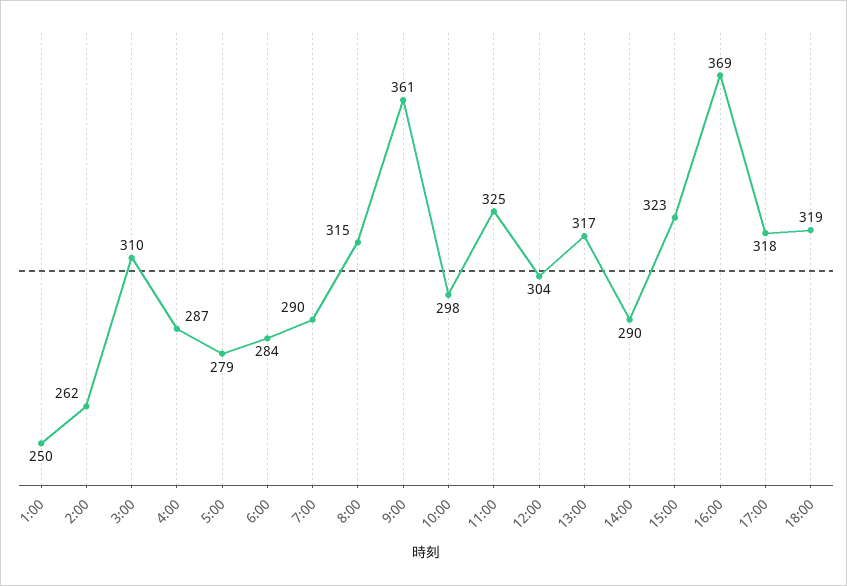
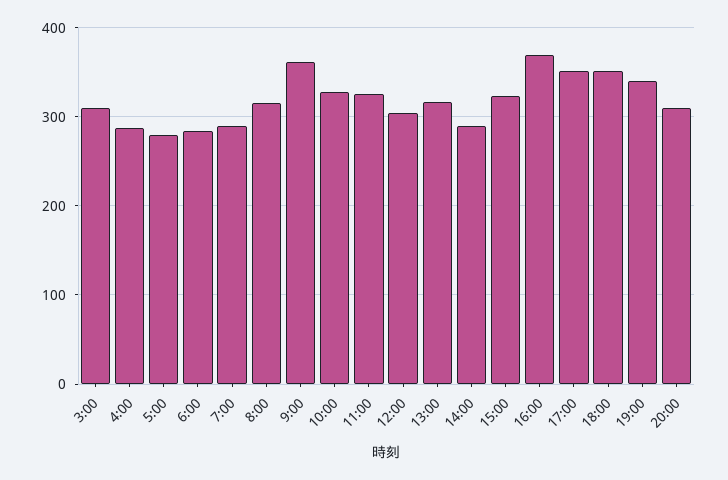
1:00: 250 -> none
2:00: 262 -> none
10:00: 298 -> 330
17:00: 318 -> 350
18:00: 319 -> 350
19:00: none -> 340
20:00: none -> 310

